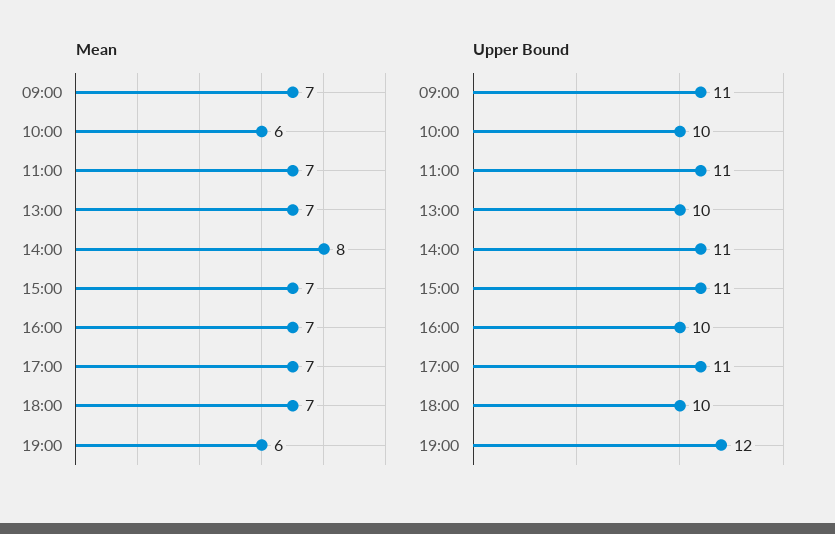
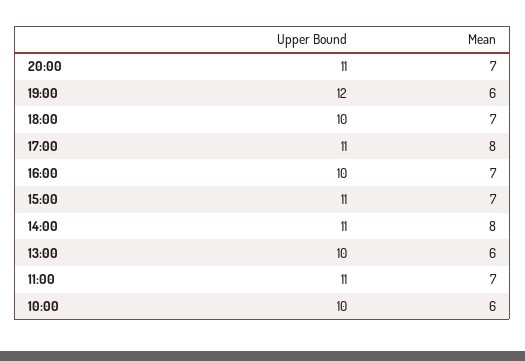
Mean, 09:00: 7 -> none
Mean, 13:00: 7 -> 6
Mean, 17:00: 7 -> 8
Upper Bound, 09:00: 11 -> none
Upper Bound, 20:00: none -> 11
Mean, 20:00: none -> 7

